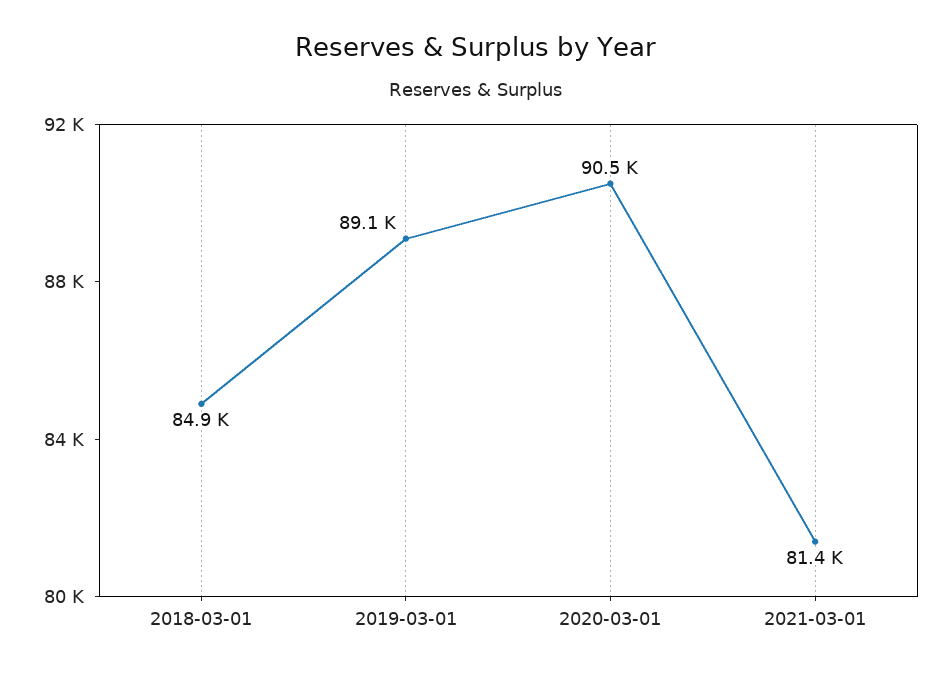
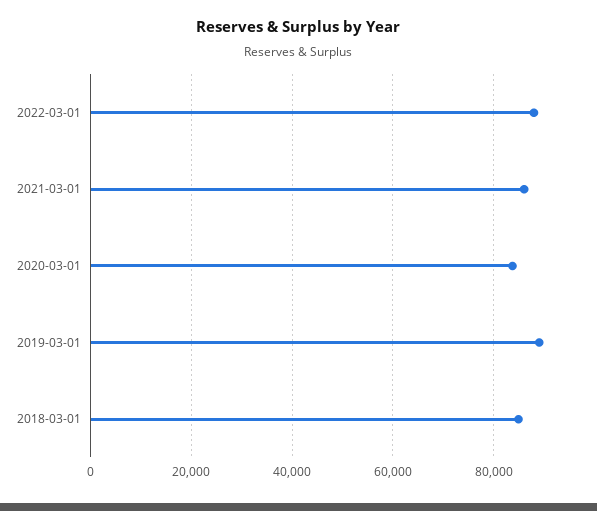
2020-03-01: 90500 -> 84000
2021-03-01: 81400 -> 86000
2022-03-01: none -> 88000

